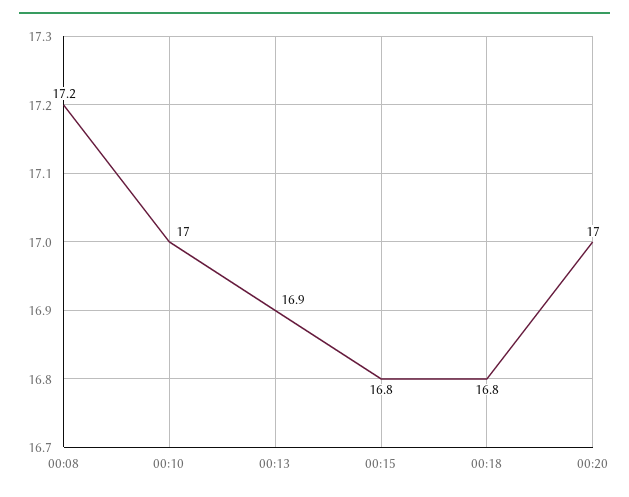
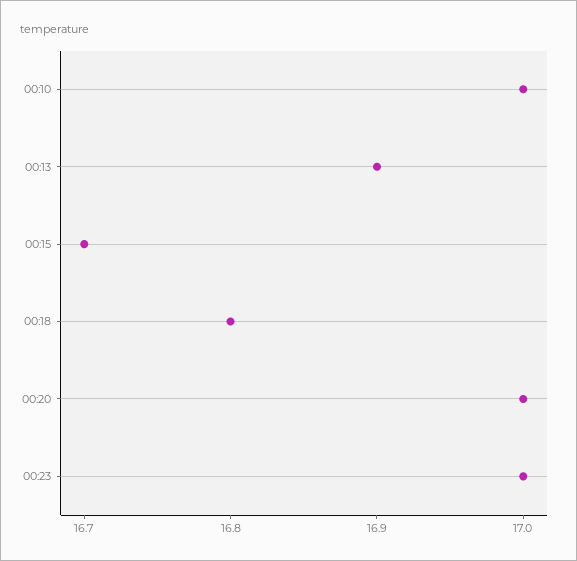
00:08: 17.2 -> none
00:15: 16.8 -> 16.7
00:23: none -> 17

